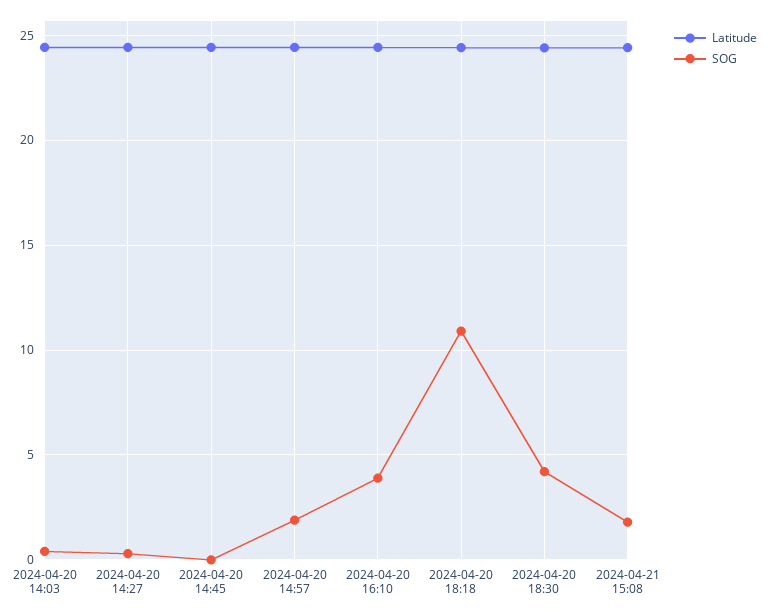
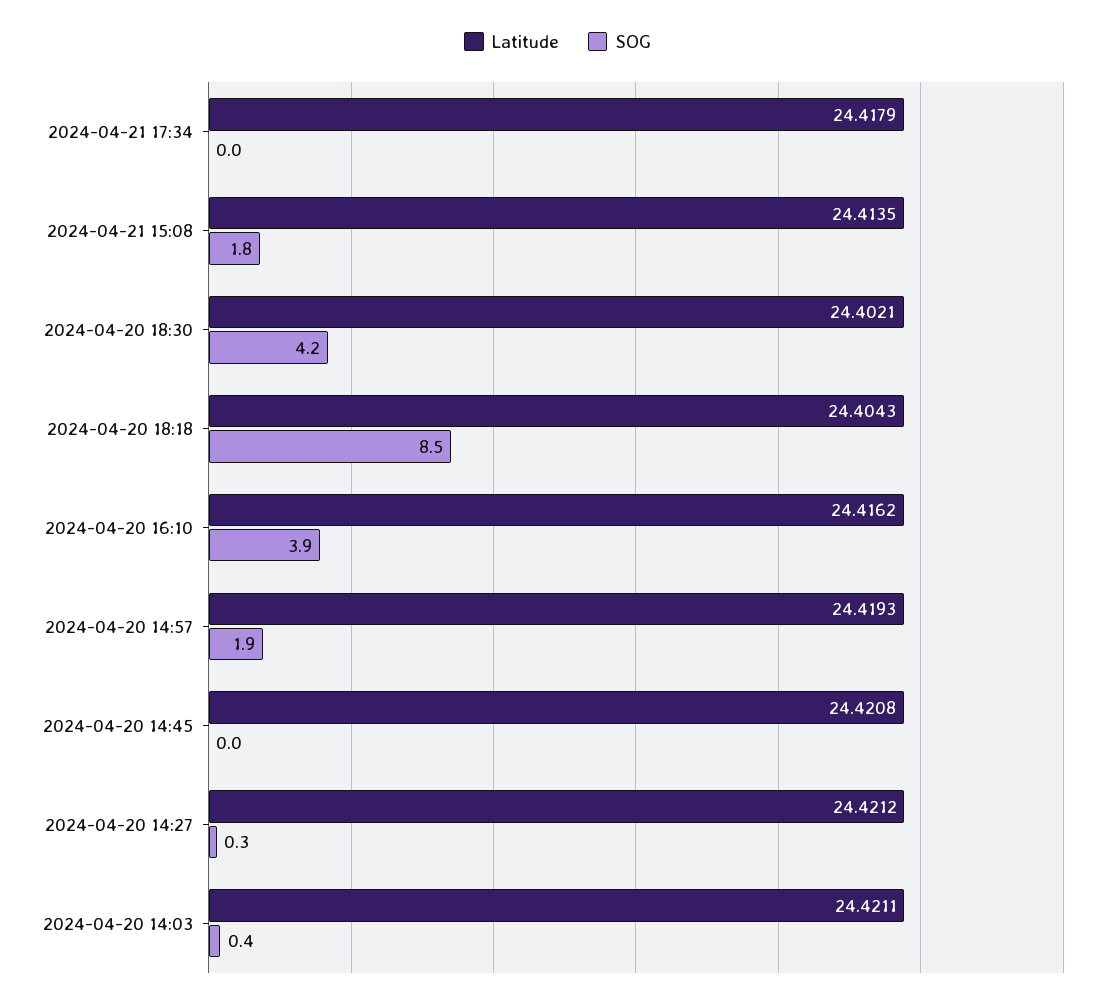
SOG, 2024-04-20 18:18: 11 -> 8.5
Latitude, 2024-04-21 17:34: none -> 24.4179
SOG, 2024-04-21 17:34: none -> 0

